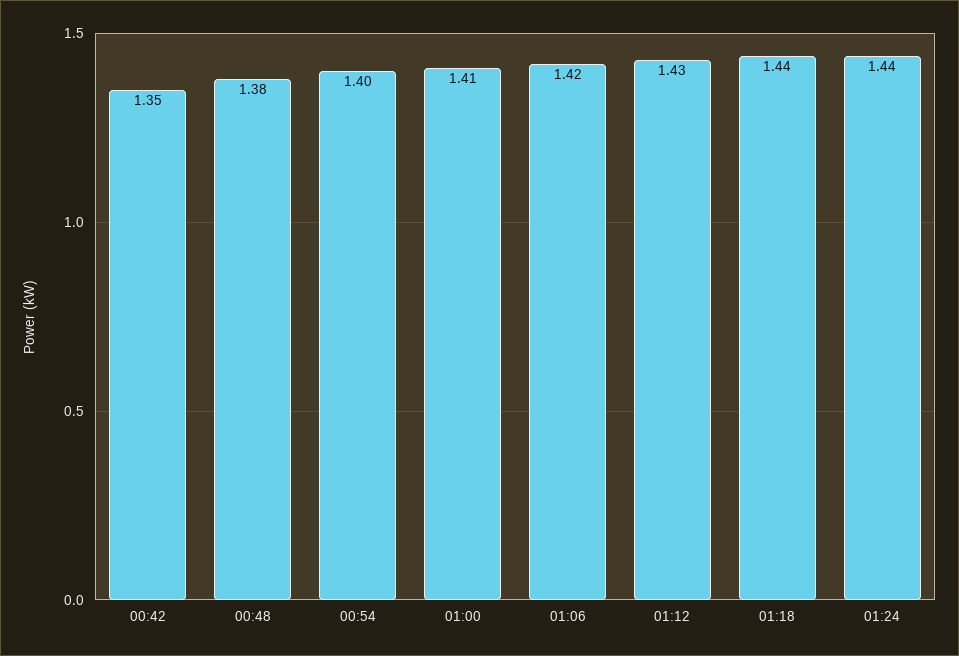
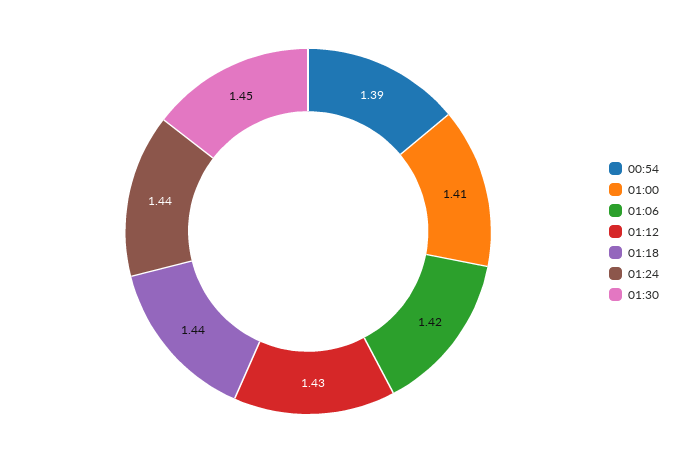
00:42: 1.35 -> none
00:48: 1.38 -> none
00:54: 1.4 -> 1.39
01:30: none -> 1.45

